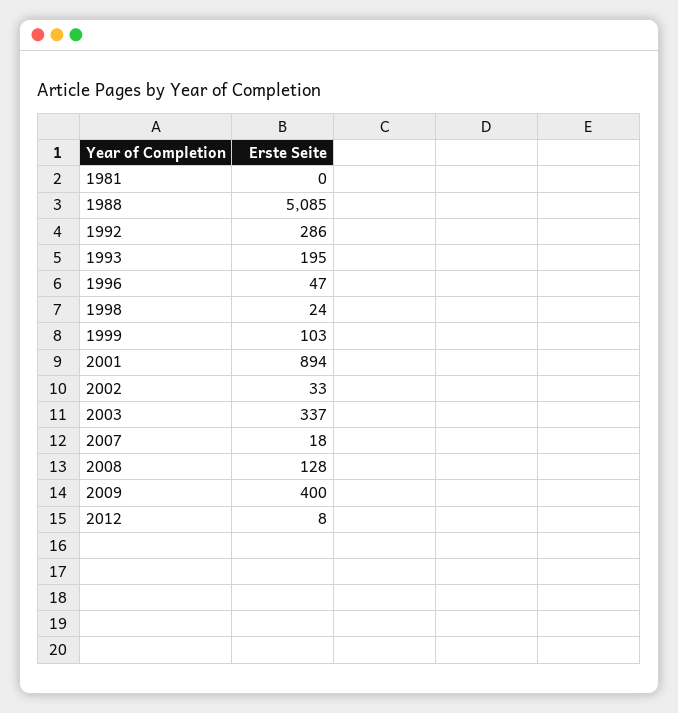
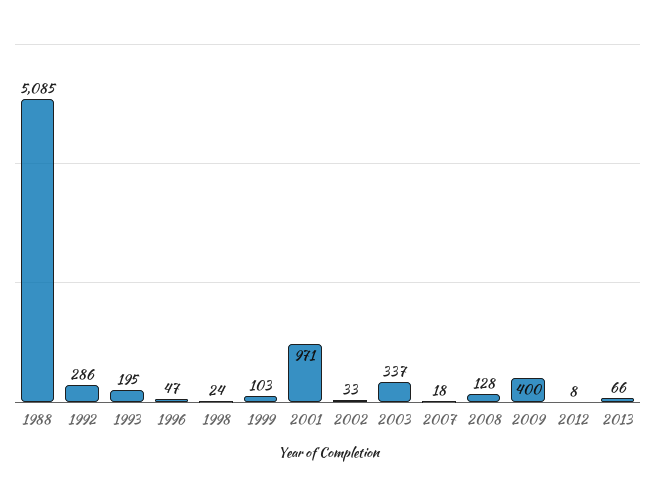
1981: 0 -> none
2001: 894 -> 971
2013: none -> 66

